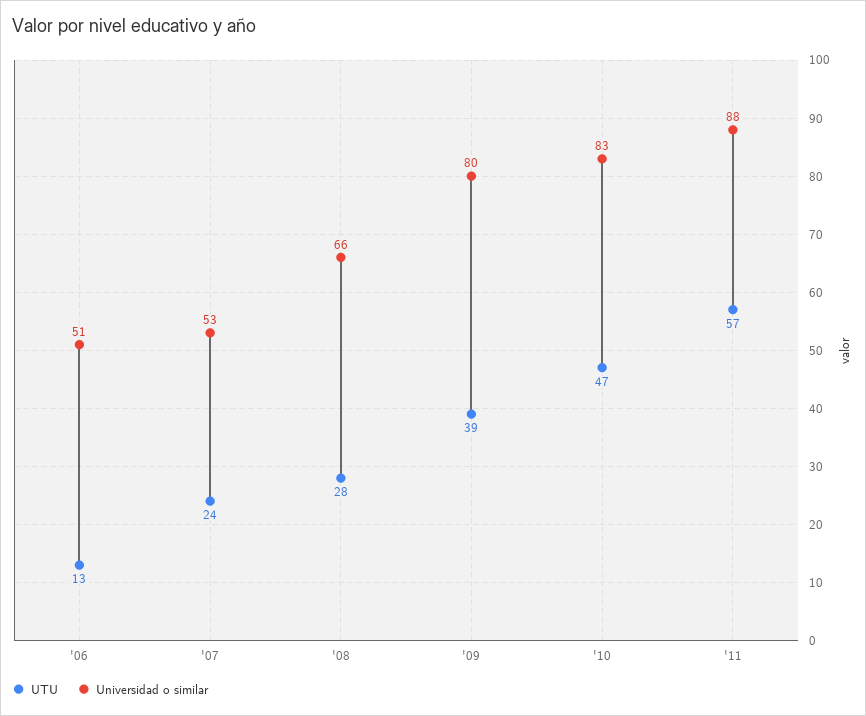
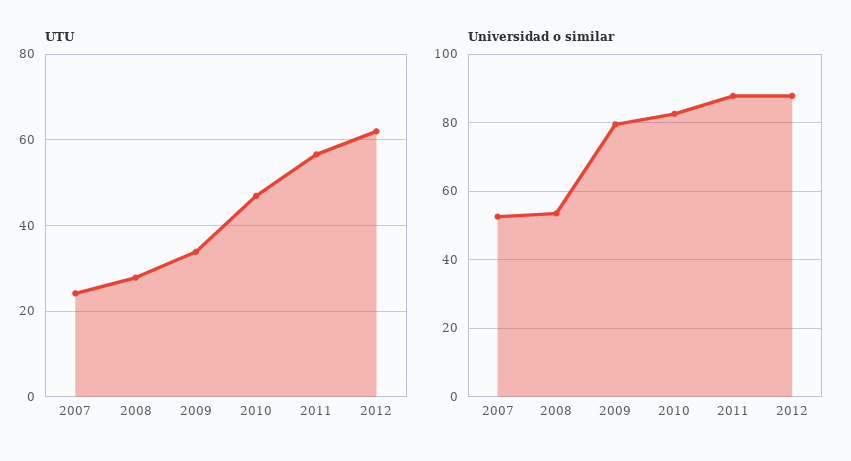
UTU, '06: 13 -> none
Universidad o similar, '06: 51 -> none
Universidad o similar, '08: 66 -> 54
UTU, '09: 39 -> 34
UTU, 2012: none -> 62
Universidad o similar, 2012: none -> 88

